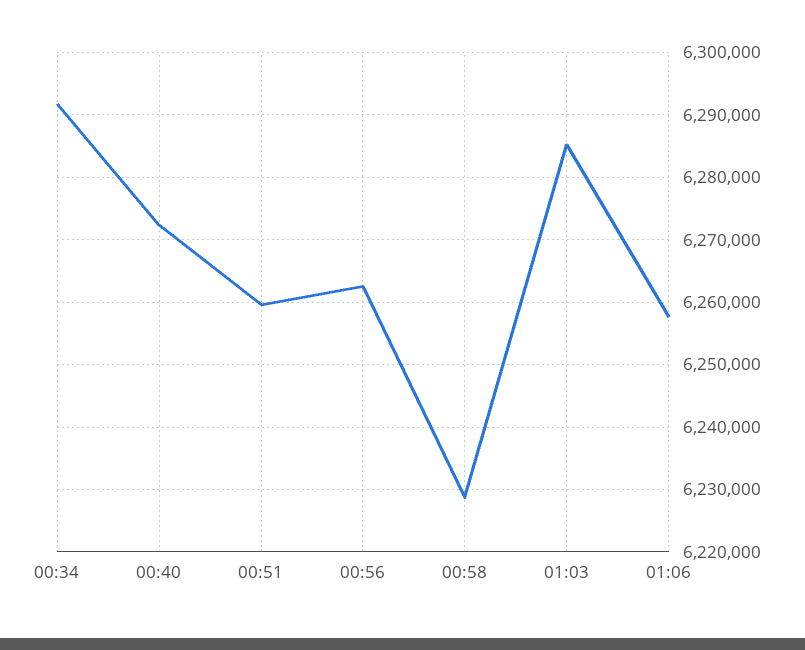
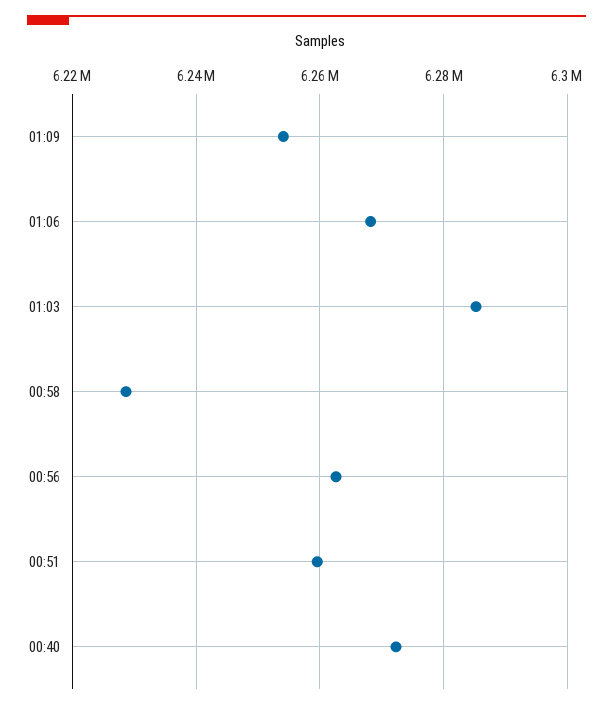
00:34: 6292000 -> none
01:06: 6258000 -> 6268000
01:09: none -> 6254000

